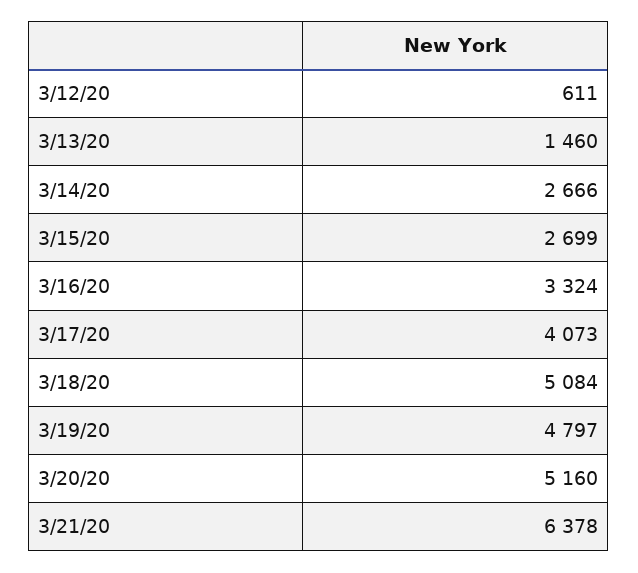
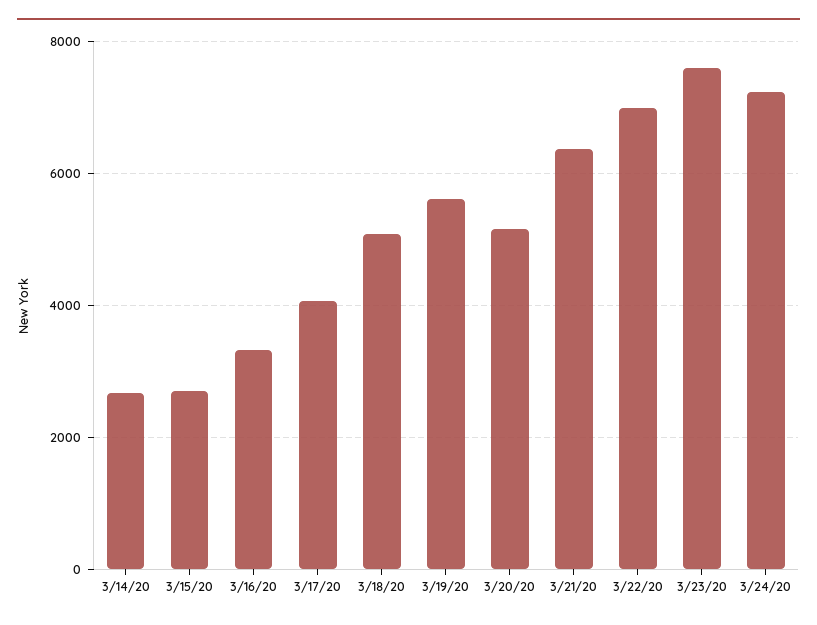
3/12/20: 611 -> none
3/13/20: 1460 -> none
3/19/20: 4797 -> 5600
3/22/20: none -> 7000
3/23/20: none -> 7600
3/24/20: none -> 7200

